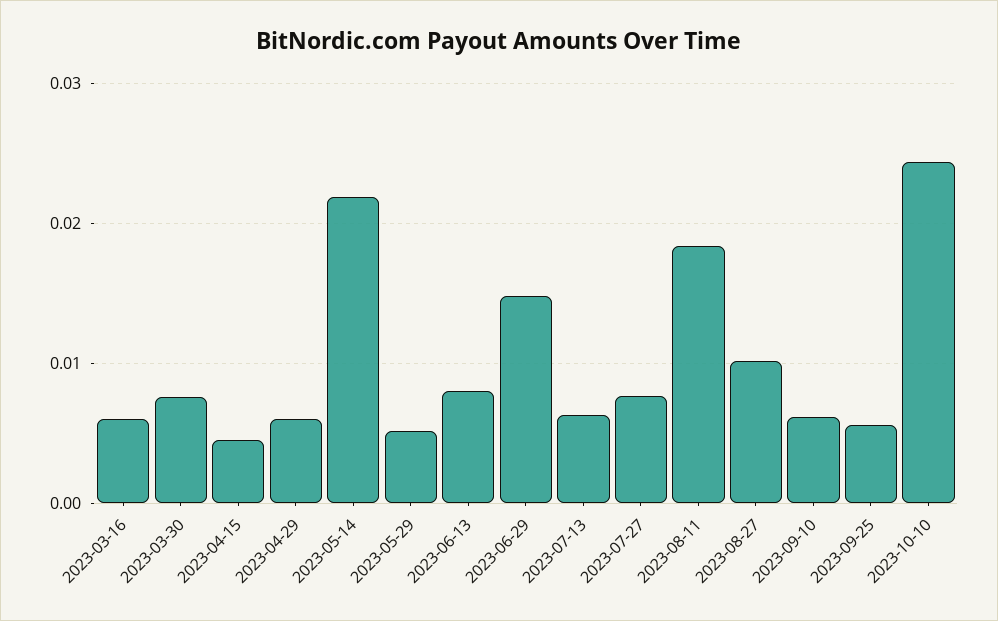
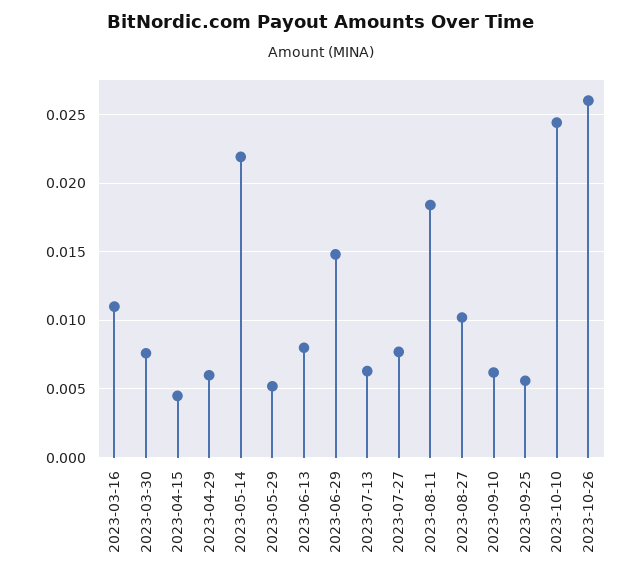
2023-03-16: 0.006 -> 0.011
2023-10-26: none -> 0.026

